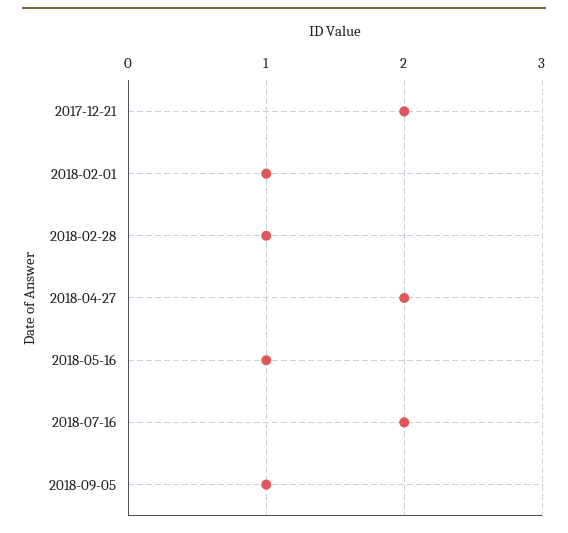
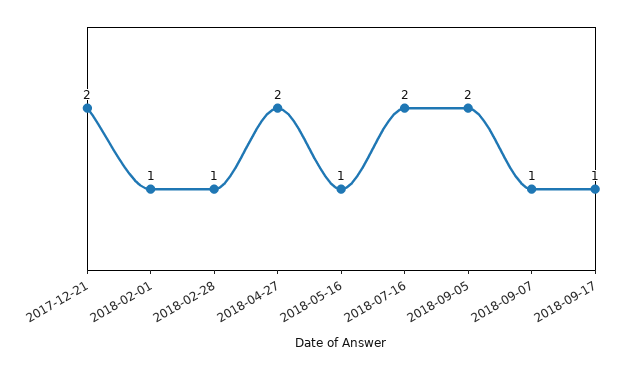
2018-09-05: 1 -> 2
2018-09-07: none -> 1
2018-09-17: none -> 1

